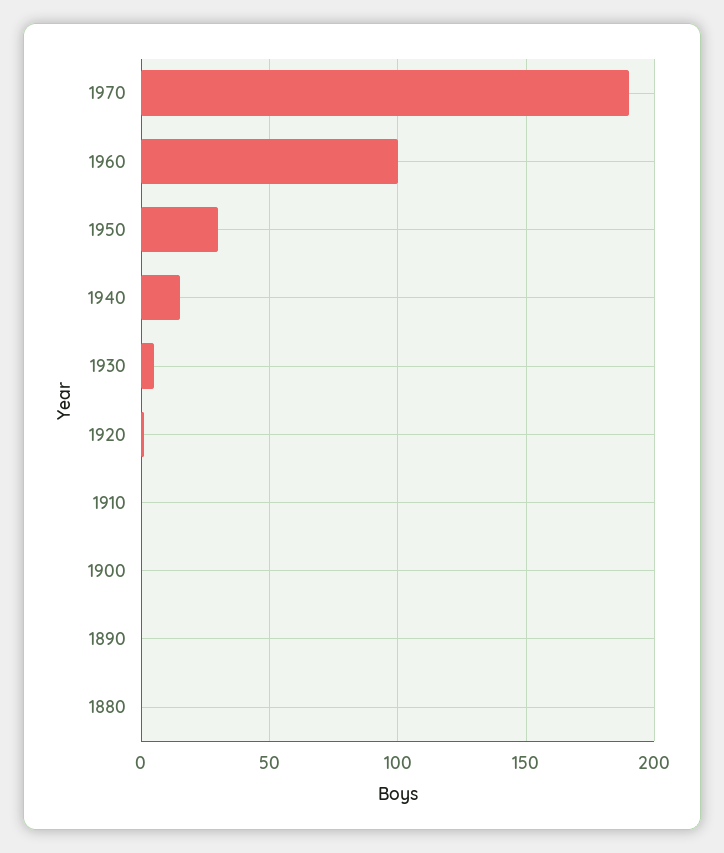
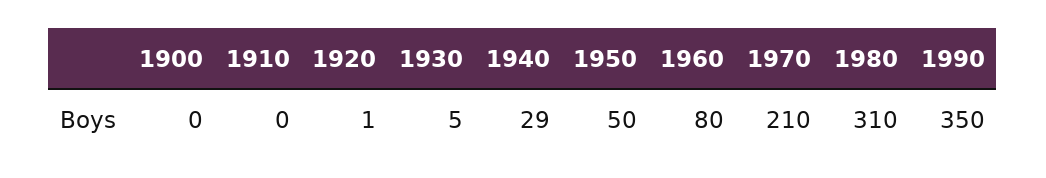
1970: 190 -> 210
1960: 100 -> 80
1950: 30 -> 50
1940: 15 -> 29
1890: 0 -> none
1880: 0 -> none
1980: none -> 310
1990: none -> 350

